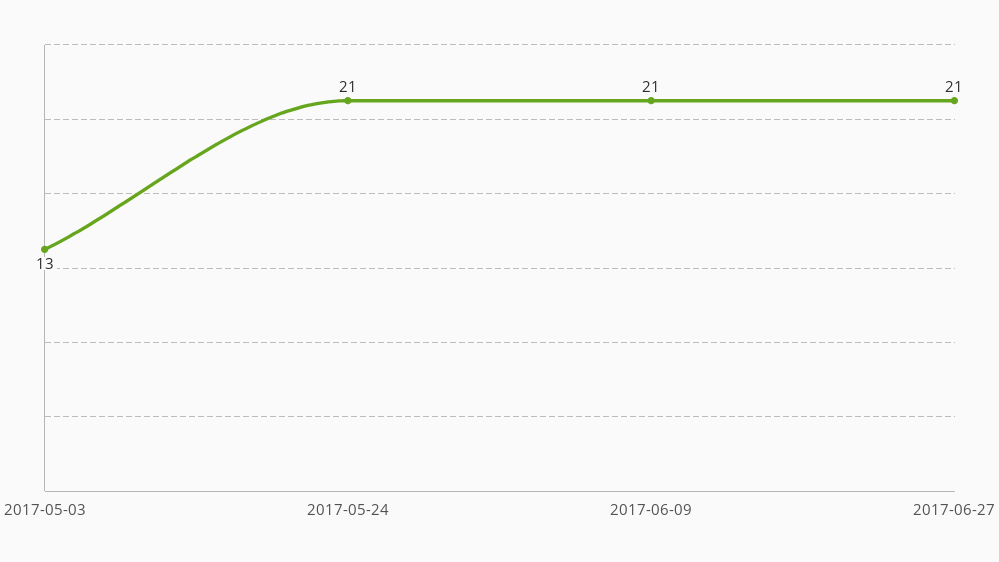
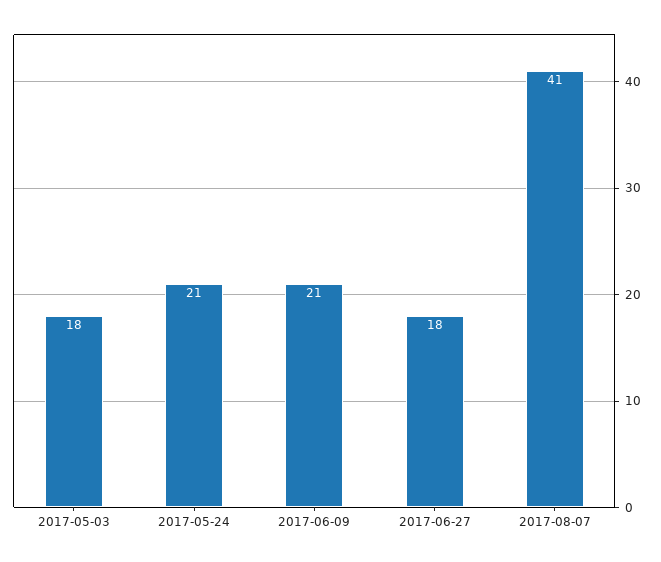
2017-05-03: 13 -> 18
2017-06-27: 21 -> 18
2017-08-07: none -> 41

